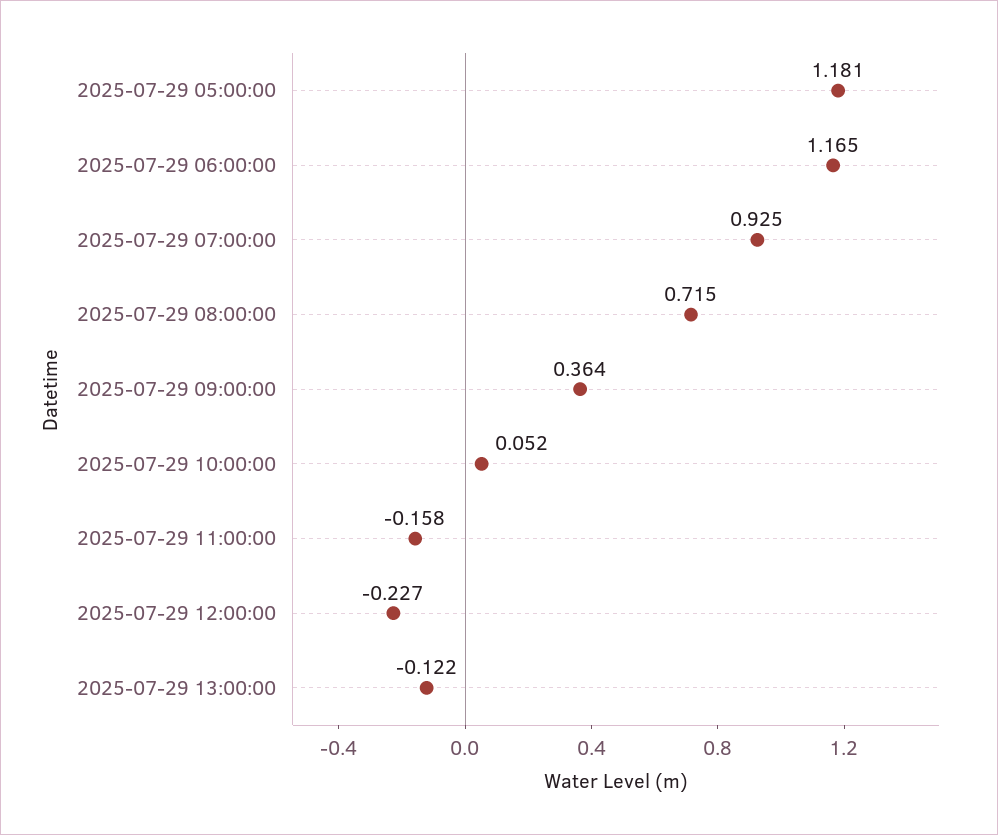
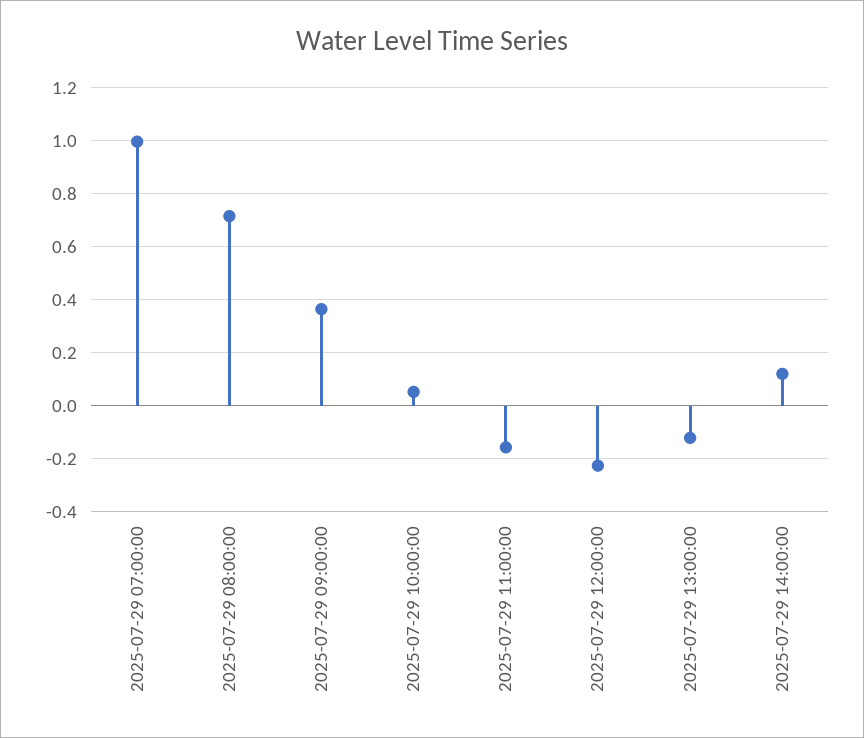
2025-07-29 05:00:00: 1.181 -> none
2025-07-29 06:00:00: 1.165 -> none
2025-07-29 07:00:00: 0.925 -> 1
2025-07-29 14:00:00: none -> 0.125

